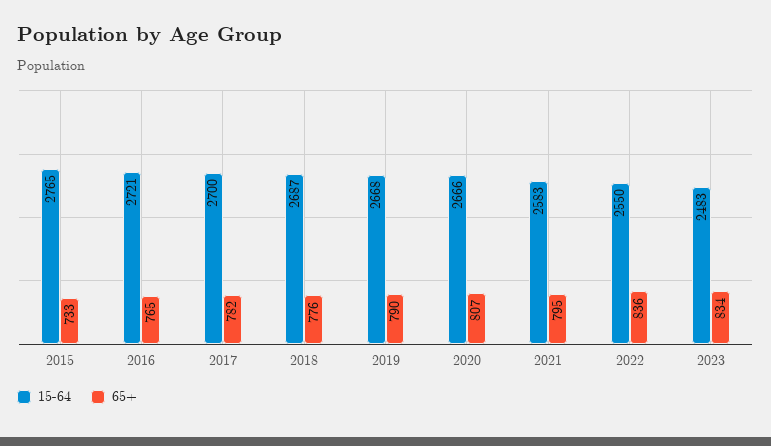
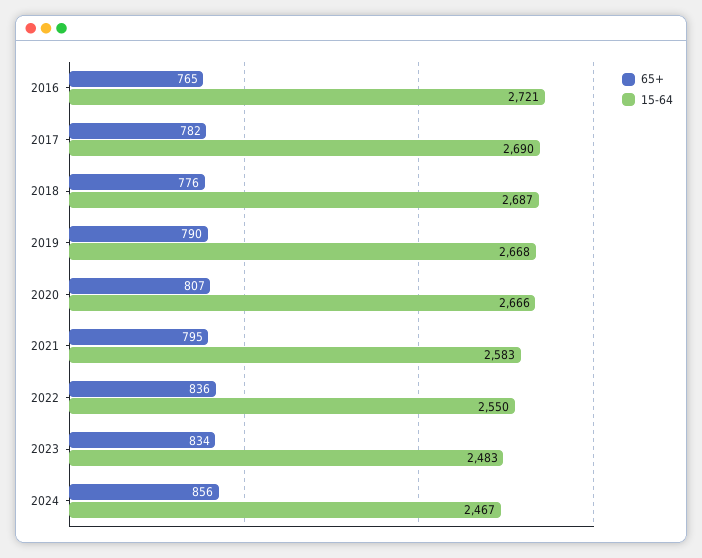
15-64, 2015: 2765 -> none
65+, 2015: 733 -> none
15-64, 2017: 2700 -> 2690
65+, 2024: none -> 856
15-64, 2024: none -> 2467

